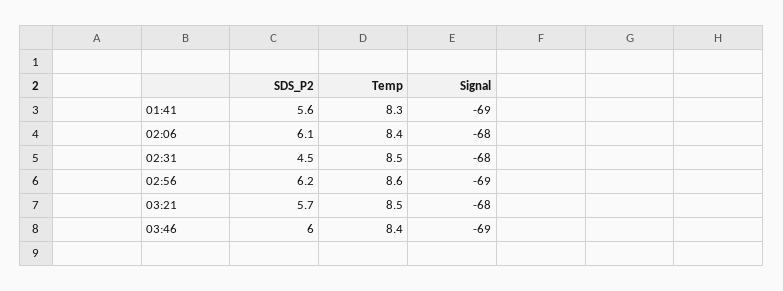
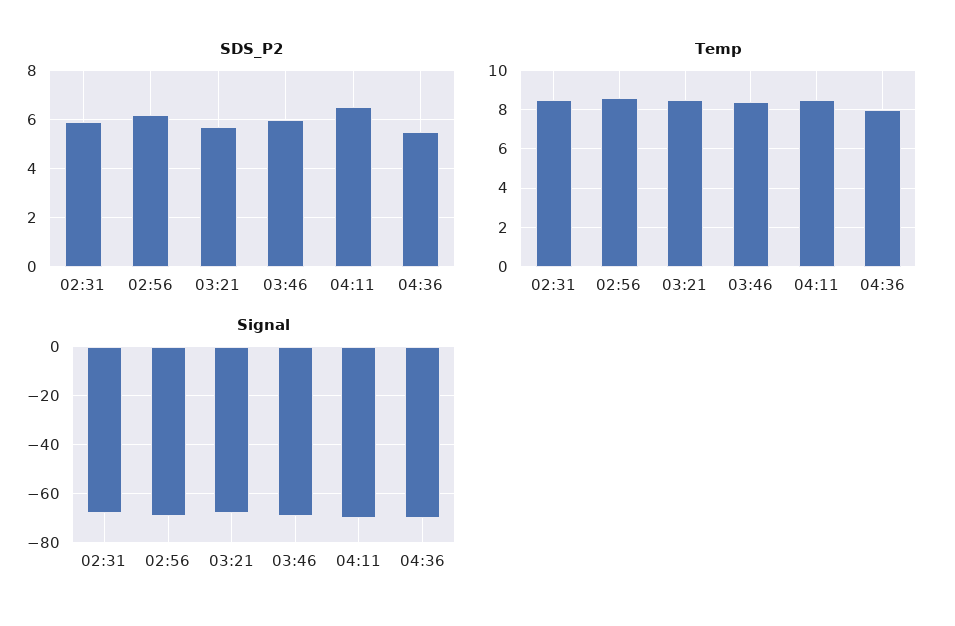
SDS_P2, 01:41: 5.6 -> none
Temp, 01:41: 8.3 -> none
Signal, 01:41: -69 -> none
SDS_P2, 02:06: 6.1 -> none
Temp, 02:06: 8.4 -> none
Signal, 02:06: -68 -> none
SDS_P2, 02:31: 4.5 -> 6
SDS_P2, 04:11: none -> 6.5
SDS_P2, 04:36: none -> 5.5
Temp, 04:11: none -> 8.5
Temp, 04:36: none -> 8
Signal, 04:11: none -> -70
Signal, 04:36: none -> -70

